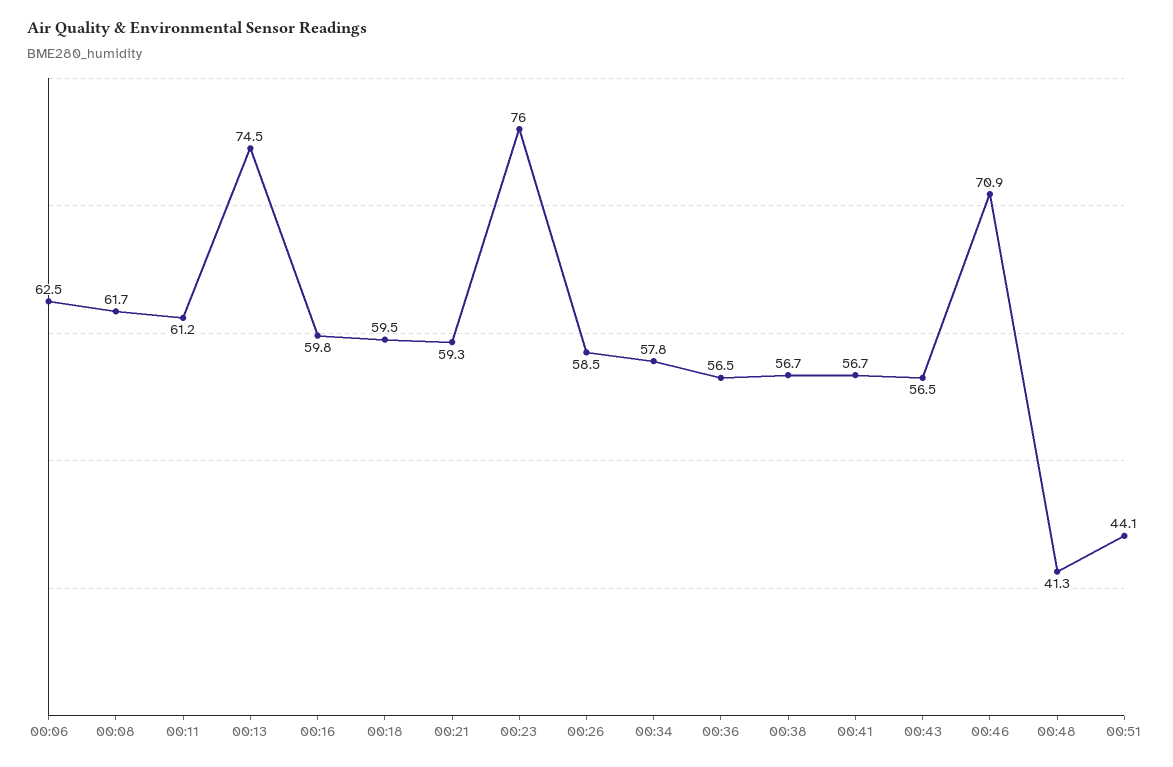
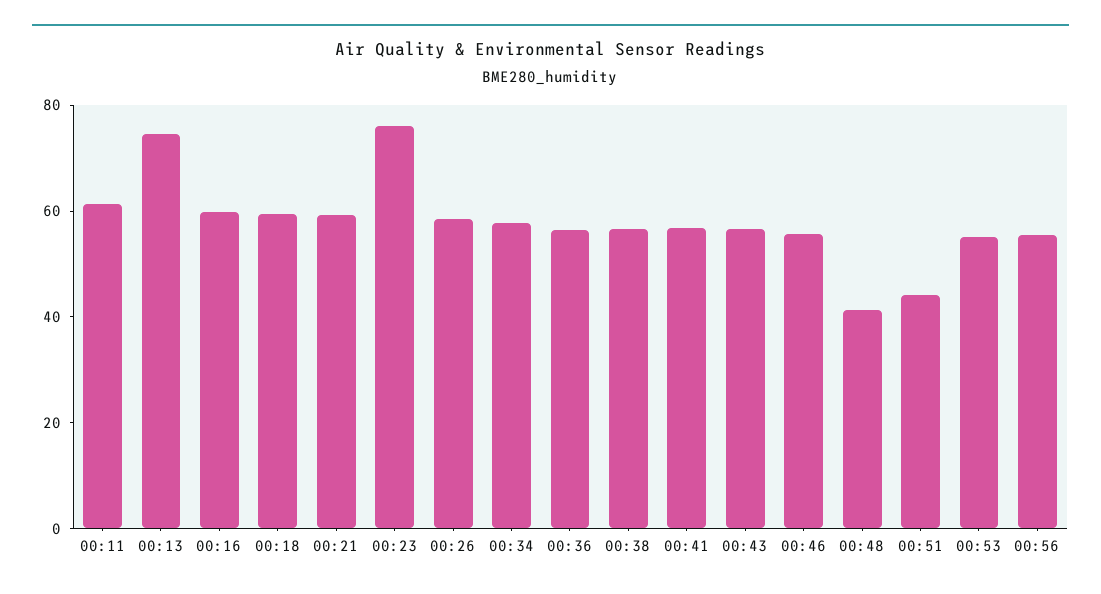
00:06: 62.5 -> none
00:08: 61.7 -> none
00:46: 70.9 -> 55
00:53: none -> 55
00:56: none -> 55

